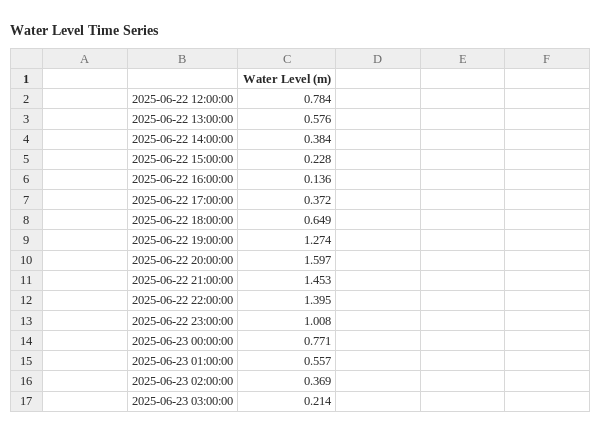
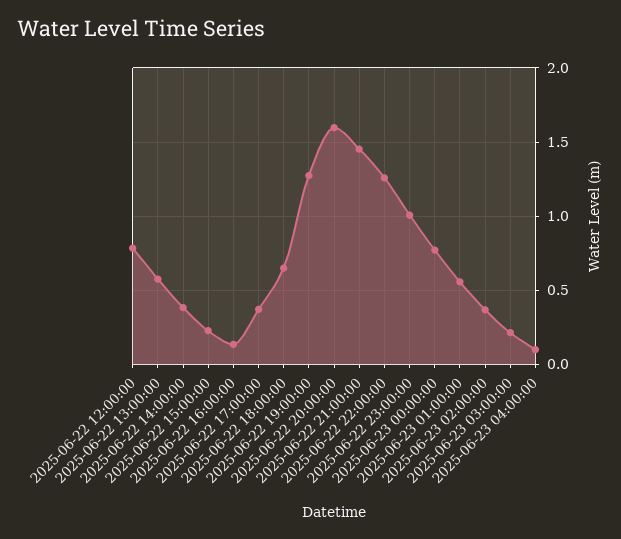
2025-06-22 22:00:00: 1.395 -> 1.25
2025-06-23 04:00:00: none -> 0.1

